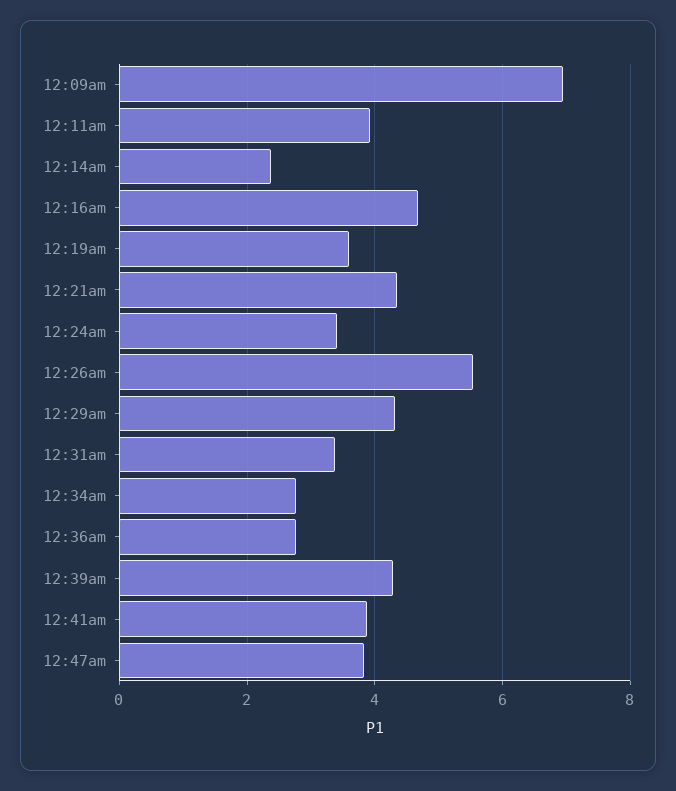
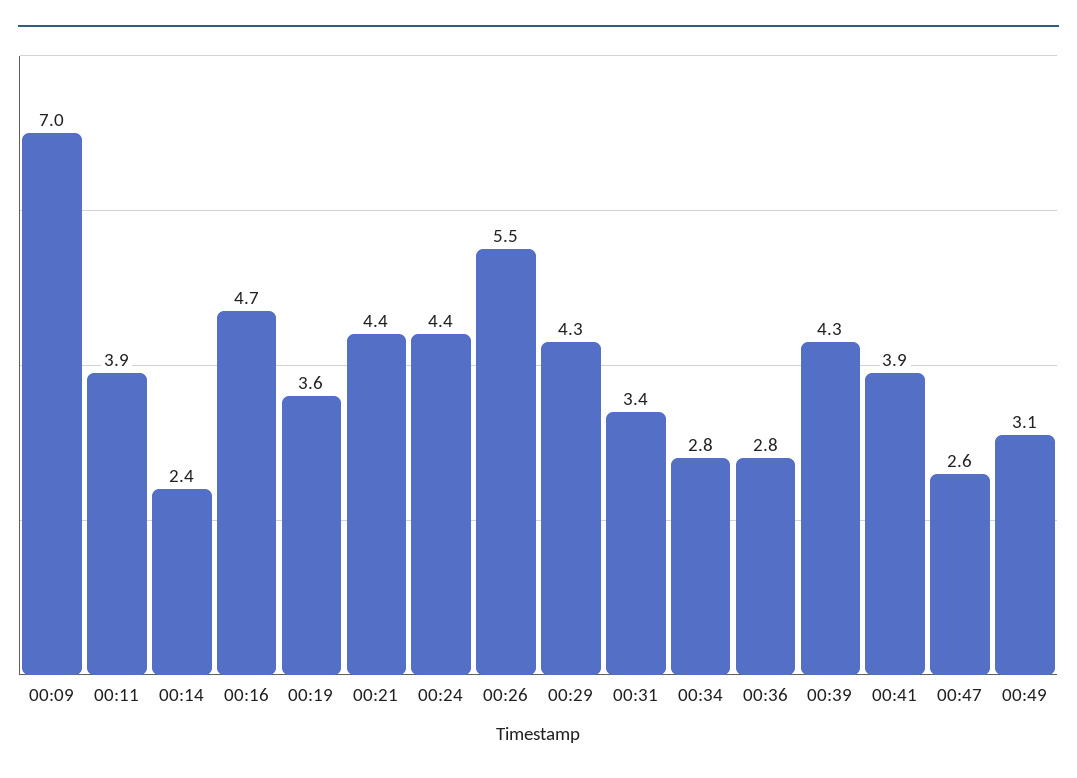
12:24am: 3.4 -> 4.4
12:47am: 3.8 -> 2.6
00:49: none -> 3.1

